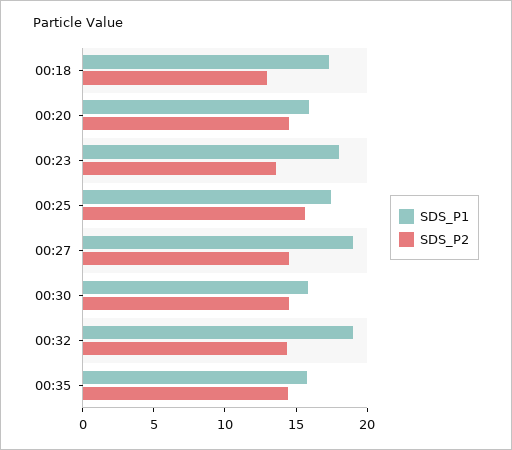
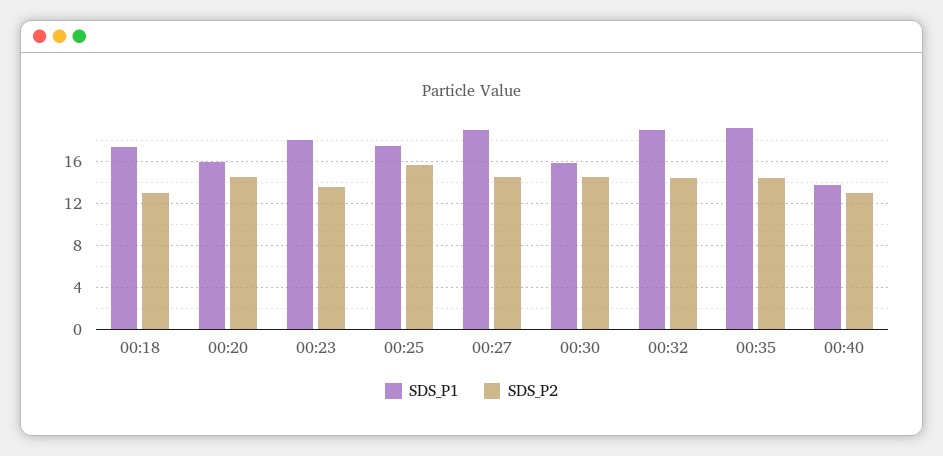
SDS_P1, 00:35: 16 -> 19
SDS_P1, 00:40: none -> 14
SDS_P2, 00:40: none -> 13

